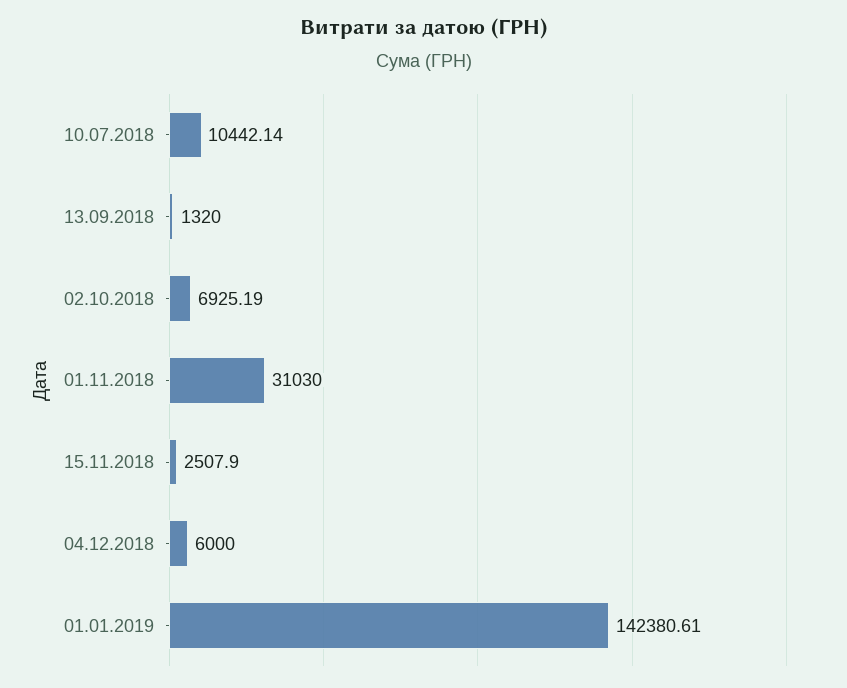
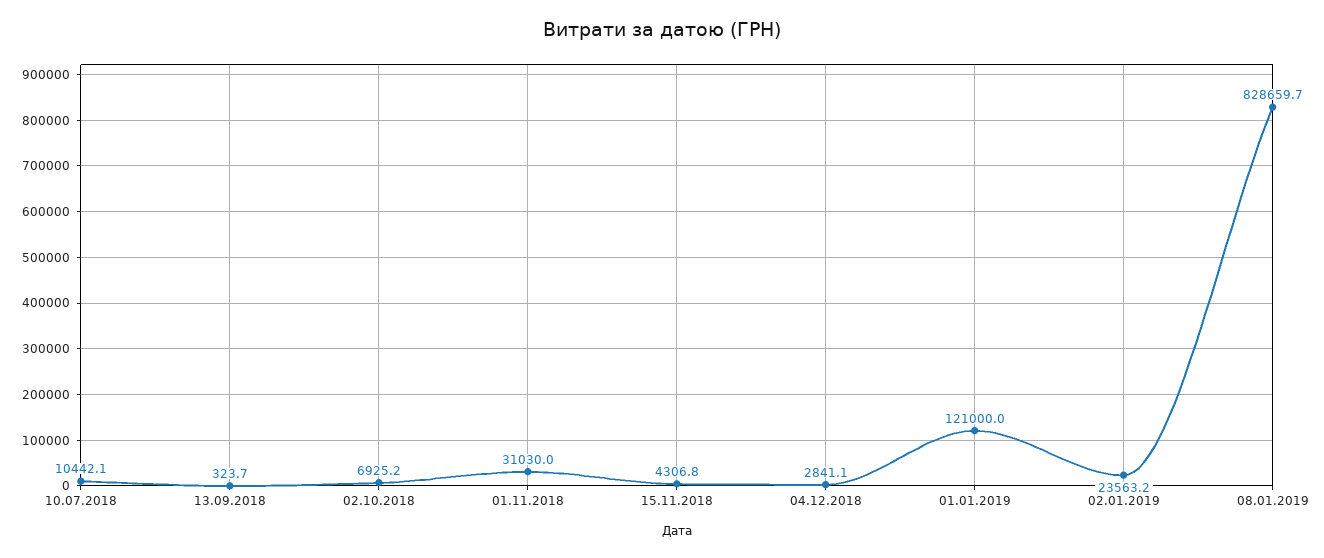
13.09.2018: 1320 -> 323.7
15.11.2018: 2507.9 -> 4306.8
04.12.2018: 6000 -> 2841.1
01.01.2019: 142380.61 -> 121000
02.01.2019: none -> 23563.2
08.01.2019: none -> 828659.7

